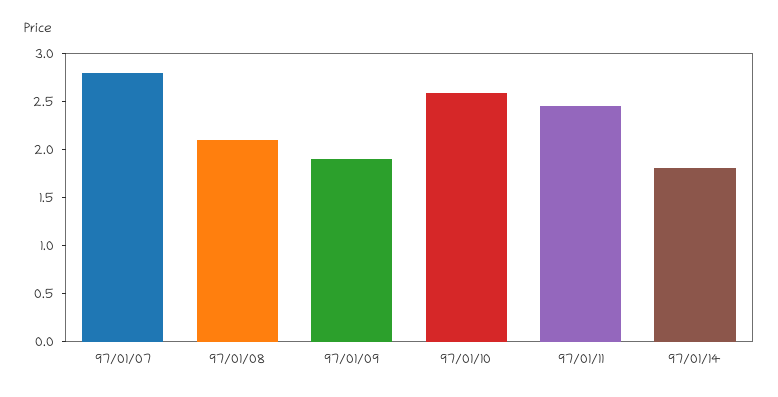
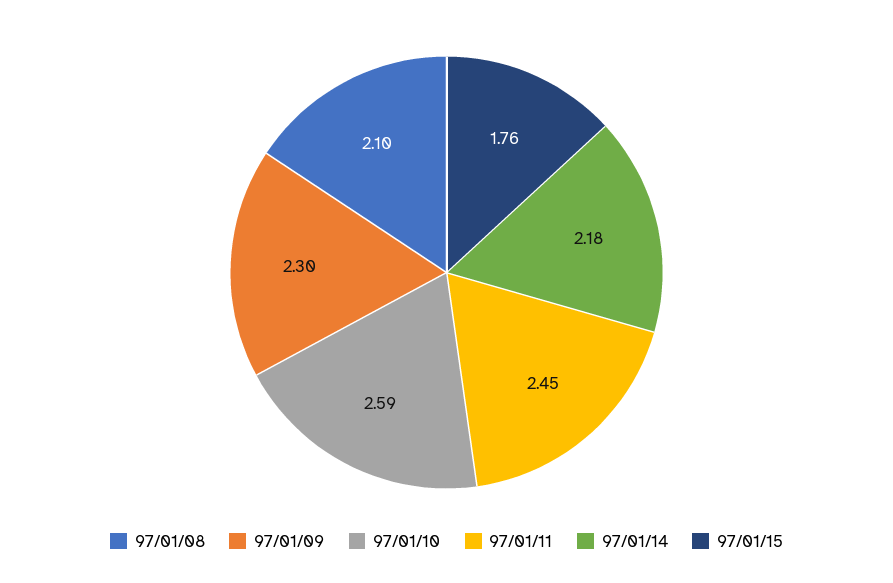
97/01/07: 2.8 -> none
97/01/09: 1.9 -> 2.3
97/01/14: 1.8 -> 2.18
97/01/15: none -> 1.76

